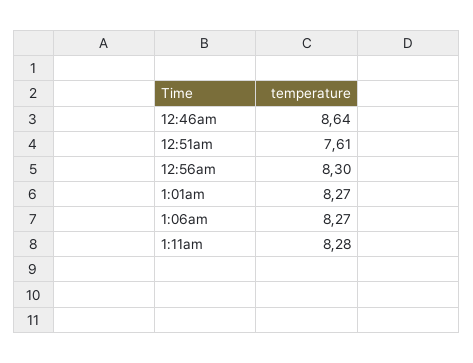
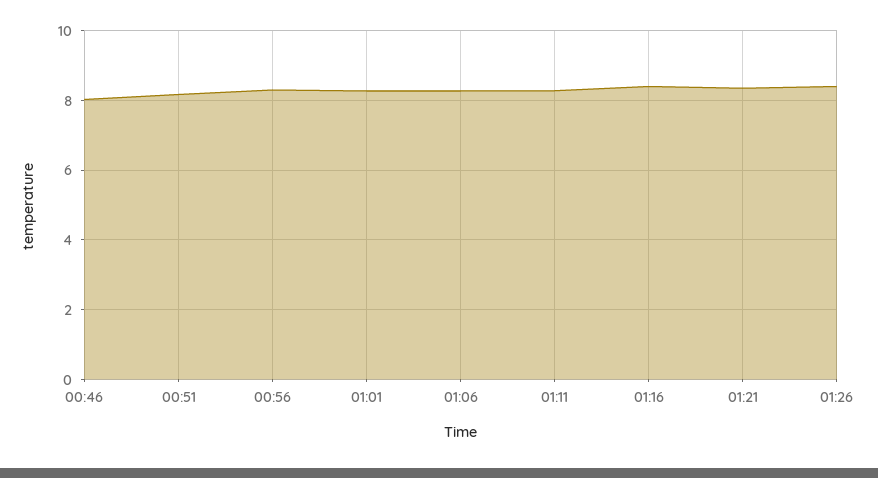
12:46am: 8.64 -> 8
12:51am: 7.61 -> 8.2
01:16: none -> 8.4
01:21: none -> 8.4
01:26: none -> 8.4

